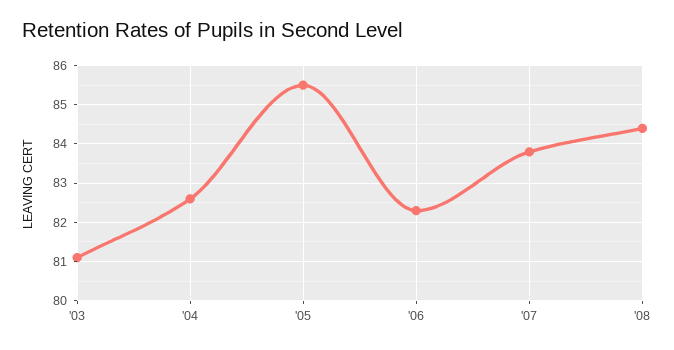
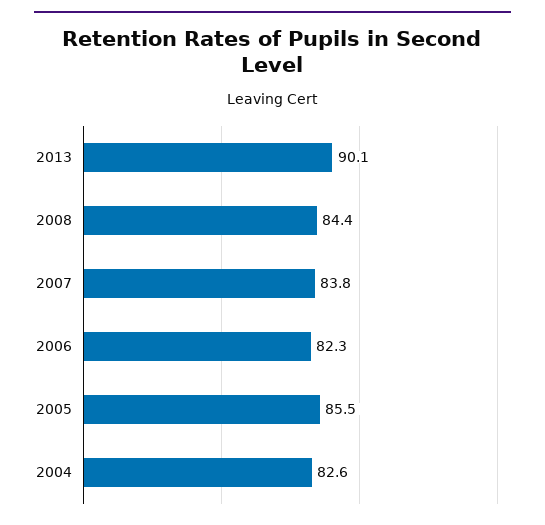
'03: 81 -> none
2013: none -> 90.1

